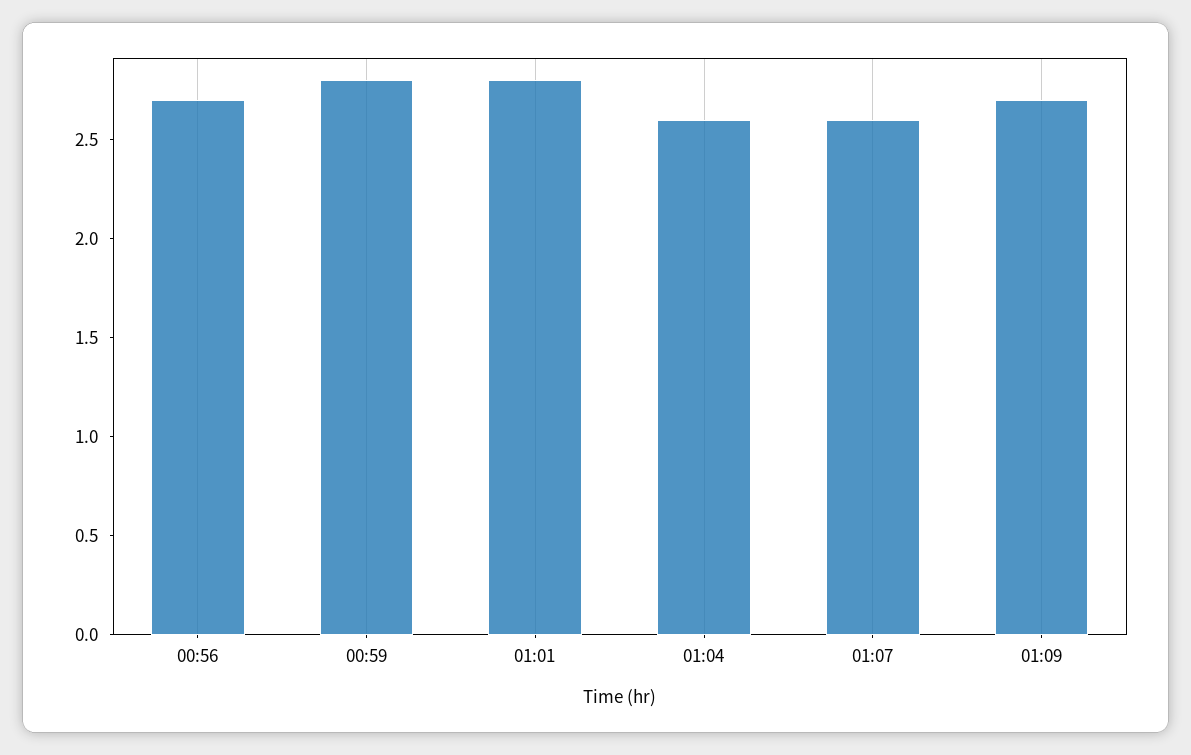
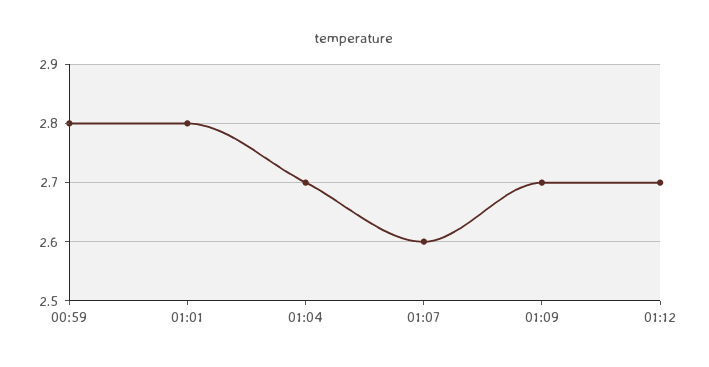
00:56: 2.7 -> none
01:04: 2.6 -> 2.7
01:12: none -> 2.7

